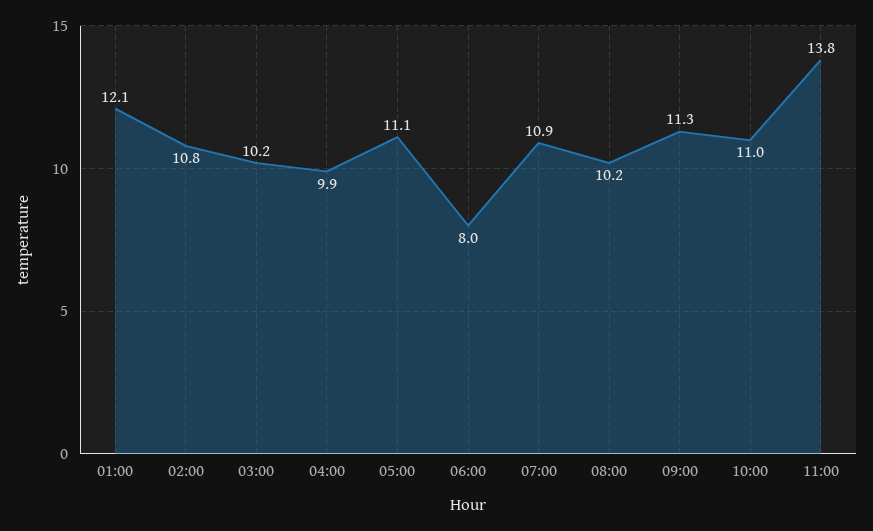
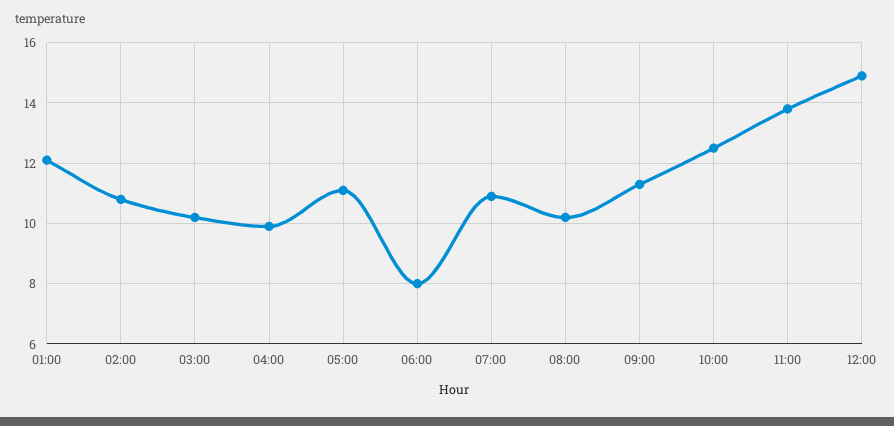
10:00: 11 -> 12.5
12:00: none -> 15

